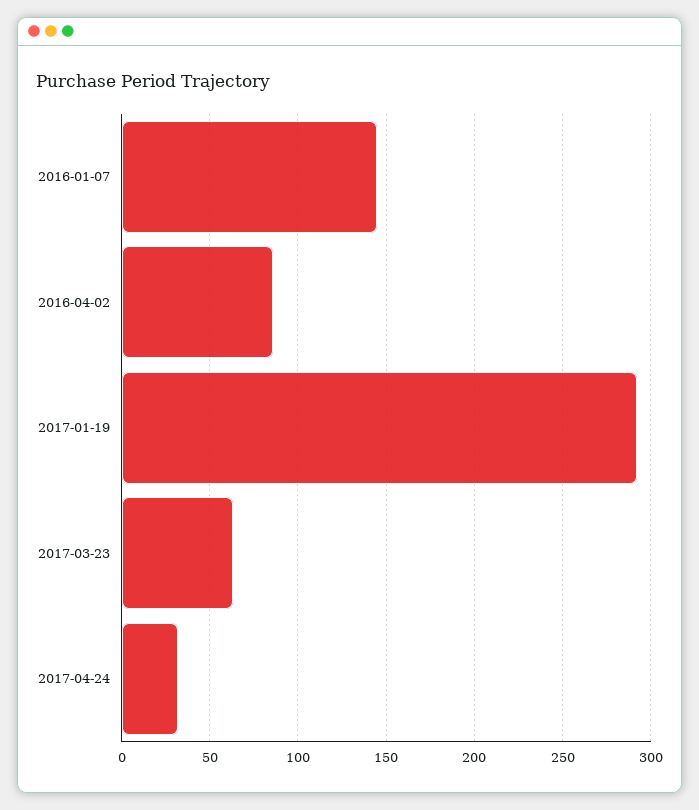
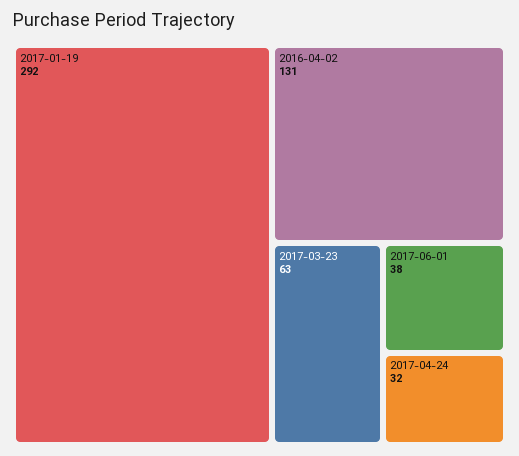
2016-01-07: 145 -> none
2016-04-02: 85 -> 131
2017-06-01: none -> 38

